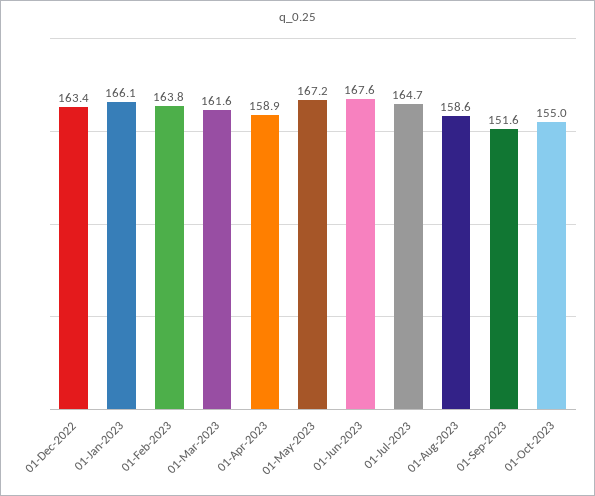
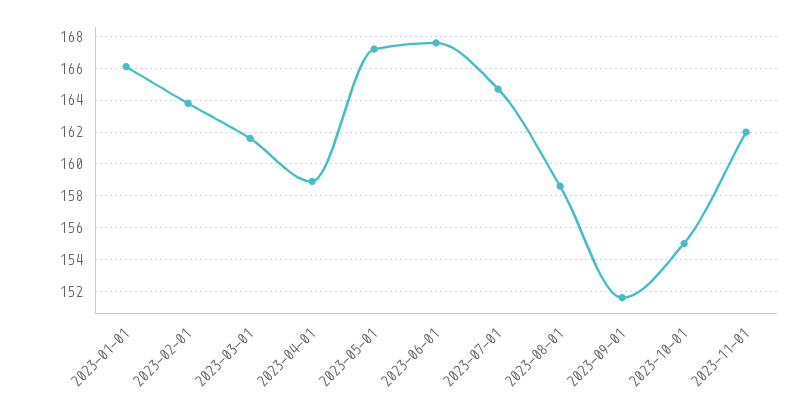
01-Dec-2022: 163.4 -> none
2023-11-01: none -> 162

